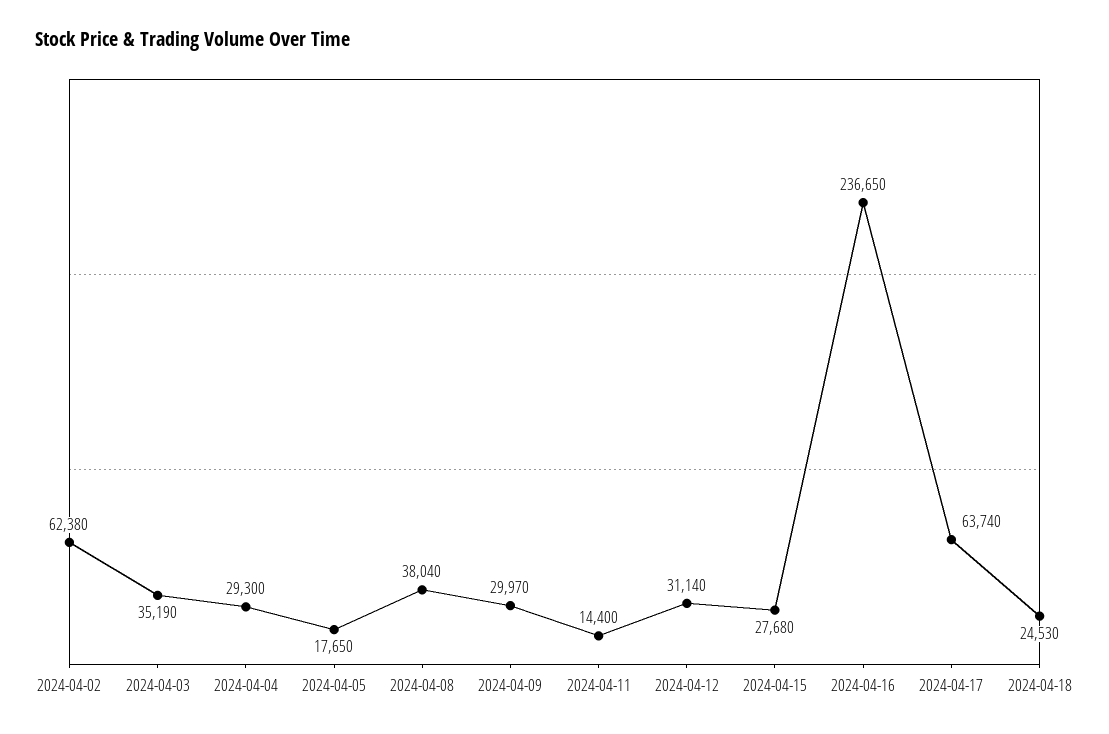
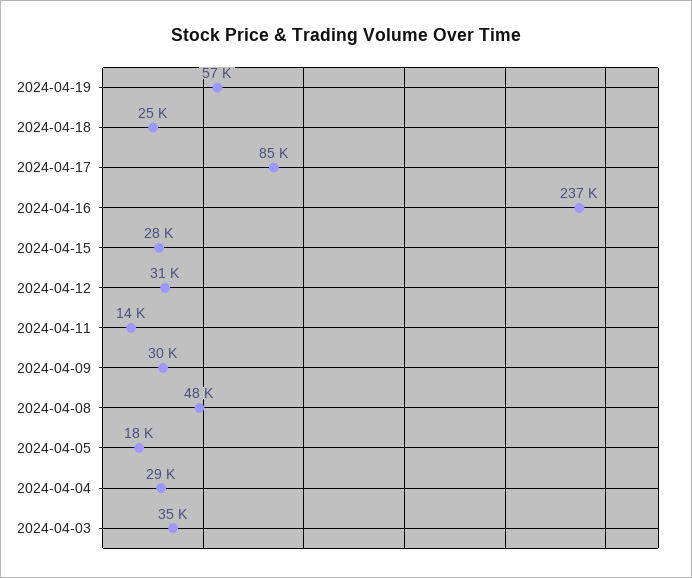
2024-04-02: 62380 -> none
2024-04-08: 38040 -> 48000
2024-04-17: 63740 -> 85000
2024-04-19: none -> 57000

